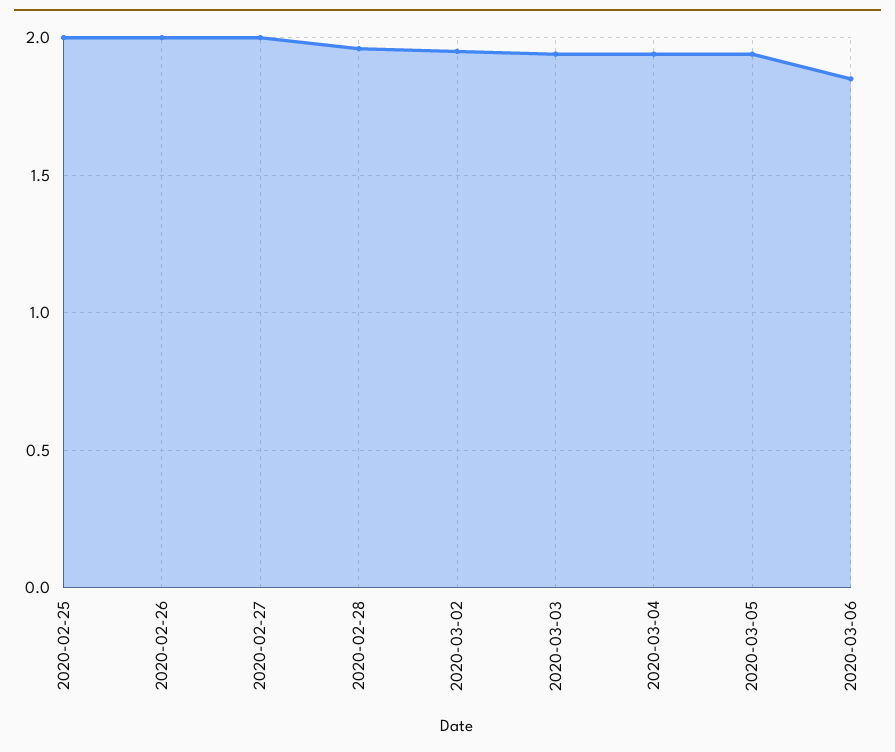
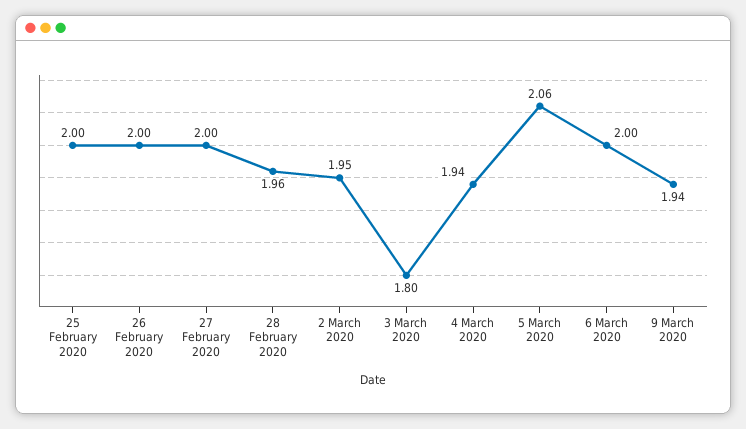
2020-03-03: 1.95 -> 1.8
2020-03-05: 1.95 -> 2.06
2020-03-06: 1.85 -> 2
9 March 2020: none -> 1.94

